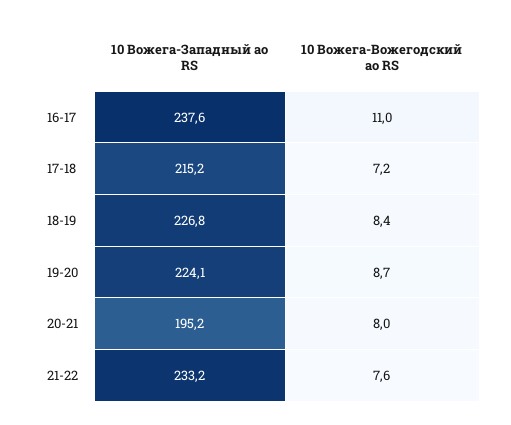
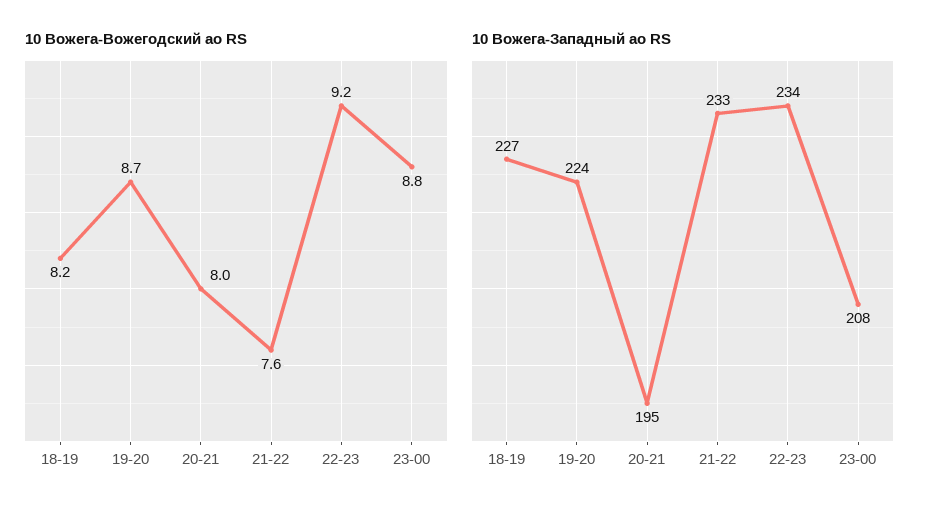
10 Вожега-Западный ао RS, 16-17: 237.6 -> none
10 Вожега-Вожегодский ао RS, 16-17: 11 -> none
10 Вожега-Западный ао RS, 17-18: 215.2 -> none
10 Вожега-Вожегодский ао RS, 17-18: 7.2 -> none
10 Вожега-Вожегодский ао RS, 18-19: 8.4 -> 8.2
10 Вожега-Вожегодский ао RS, 22-23: none -> 9.2
10 Вожега-Вожегодский ао RS, 23-00: none -> 8.8
10 Вожега-Западный ао RS, 22-23: none -> 234
10 Вожега-Западный ао RS, 23-00: none -> 208

